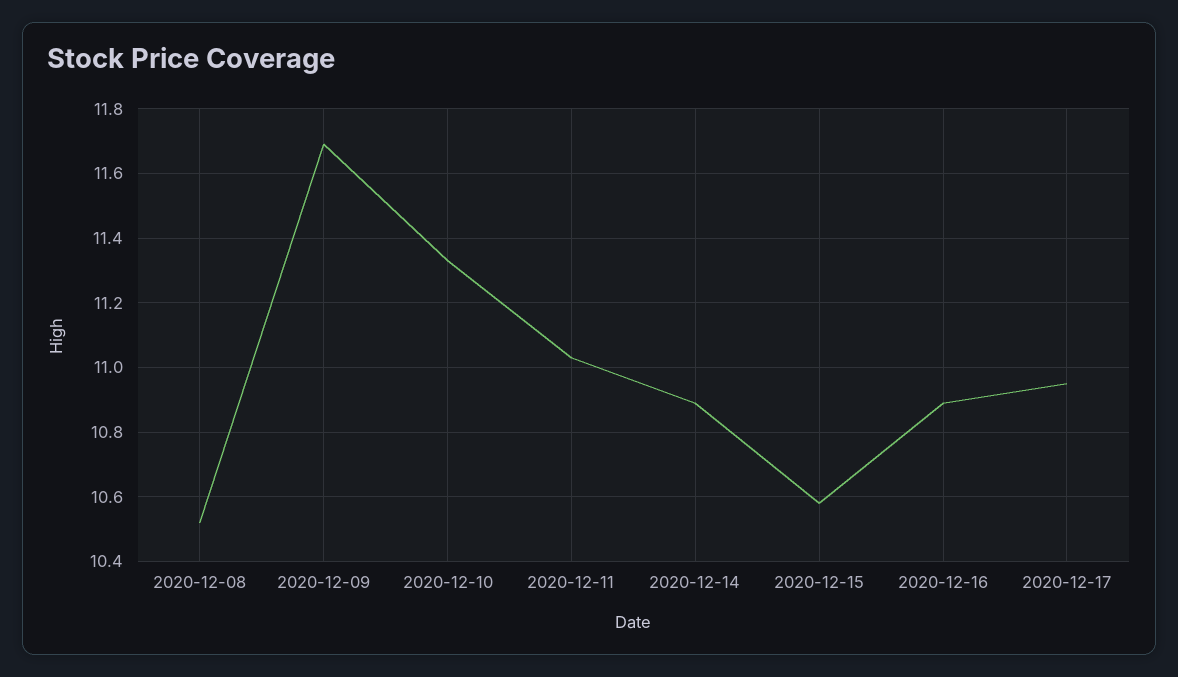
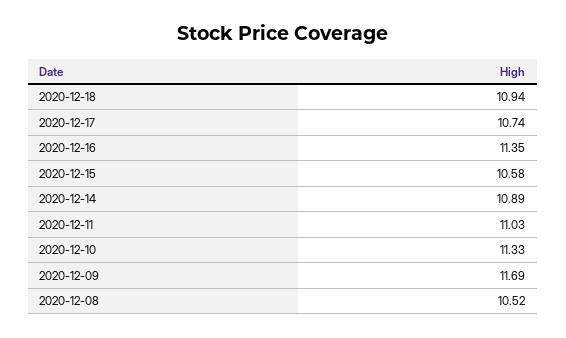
2020-12-16: 10.9 -> 11.35
2020-12-17: 10.95 -> 10.74
2020-12-18: none -> 10.94

